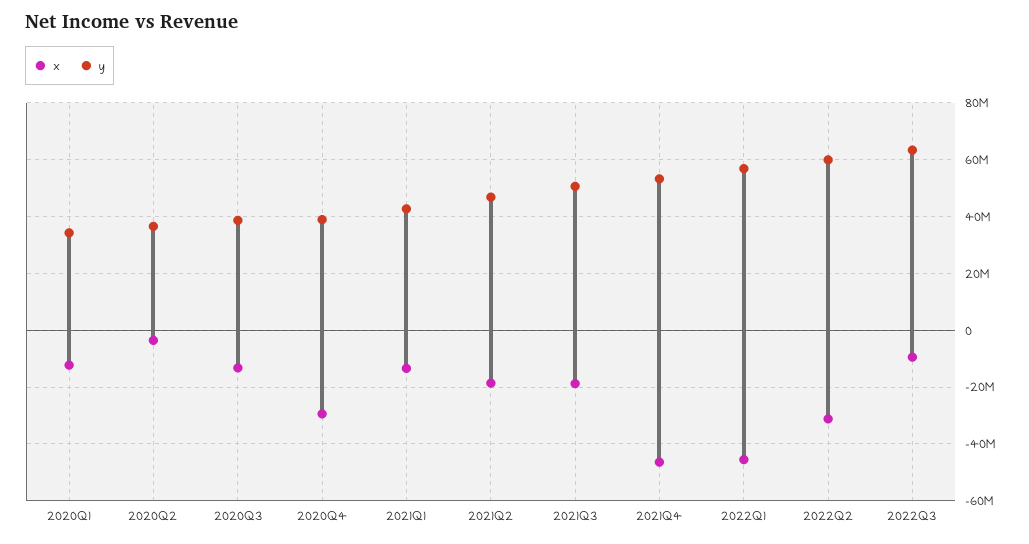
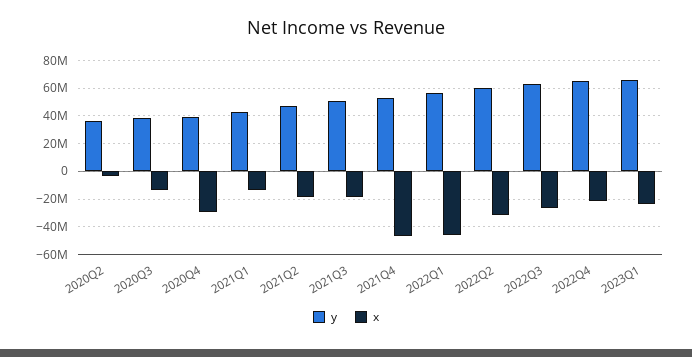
x, 2020Q1: -12500000 -> none
y, 2020Q1: 35000000 -> none
x, 2022Q3: -10000000 -> -25000000
y, 2022Q4: none -> 65000000
x, 2022Q4: none -> -20000000
y, 2023Q1: none -> 65000000
x, 2023Q1: none -> -25000000

